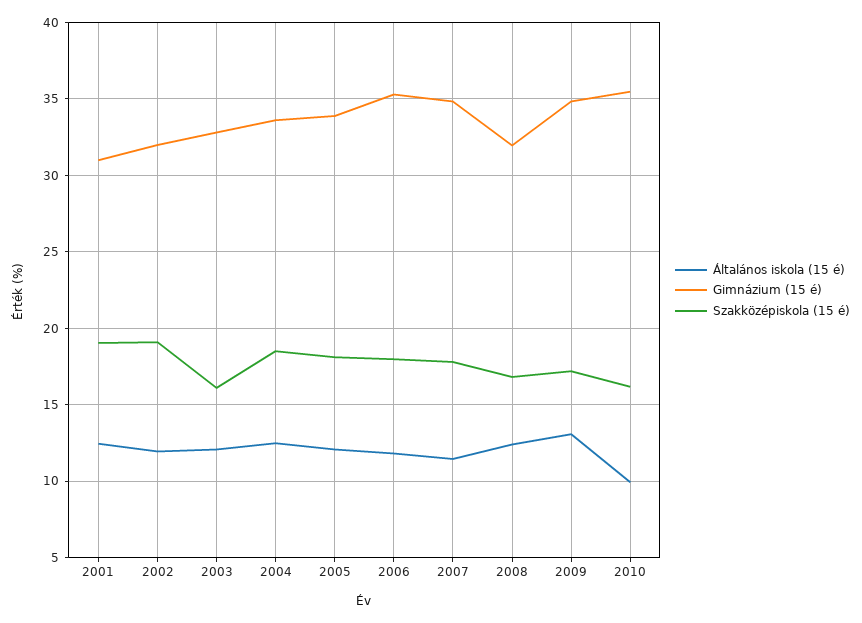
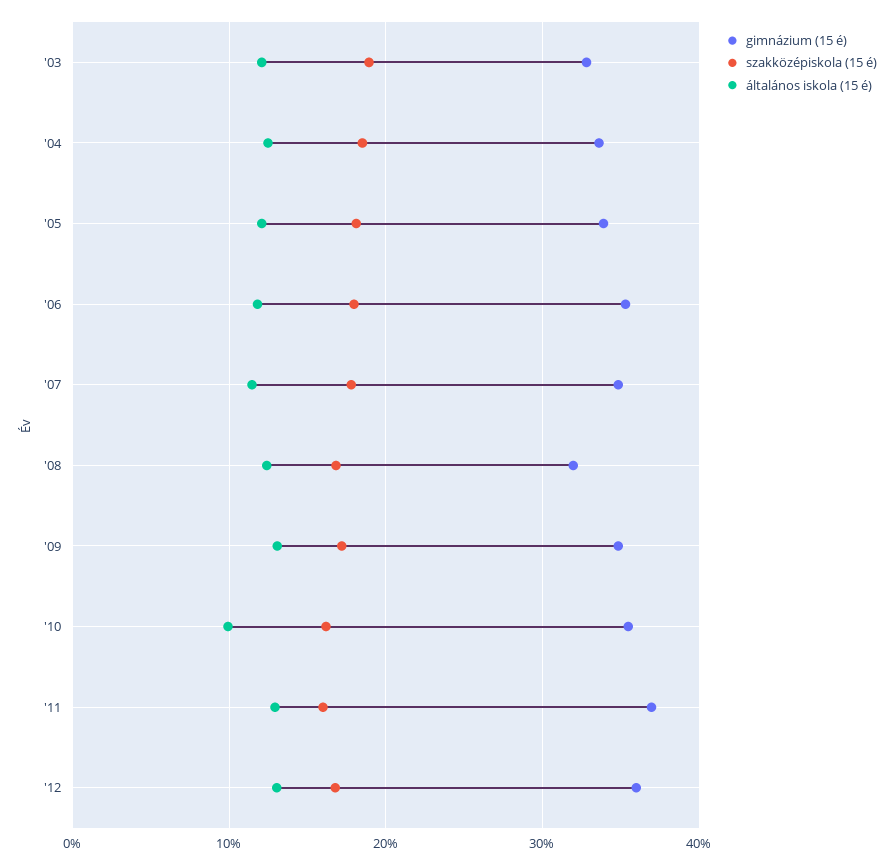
Általános iskola (15 é), 2001: 12.5 -> none
Gimnázium (15 é), 2001: 31 -> none
Szakközépiskola (15 é), 2001: 19 -> none
Általános iskola (15 é), 2002: 12 -> none
Gimnázium (15 é), 2002: 32 -> none
Szakközépiskola (15 é), 2002: 19 -> none
Szakközépiskola (15 é), 2003: 16 -> 19
Gimnázium (15 é), '11: none -> 37
Szakközépiskola (15 é), '11: none -> 16
Általános iskola (15 é), '11: none -> 13
Gimnázium (15 é), '12: none -> 36
Szakközépiskola (15 é), '12: none -> 17
Általános iskola (15 é), '12: none -> 13

